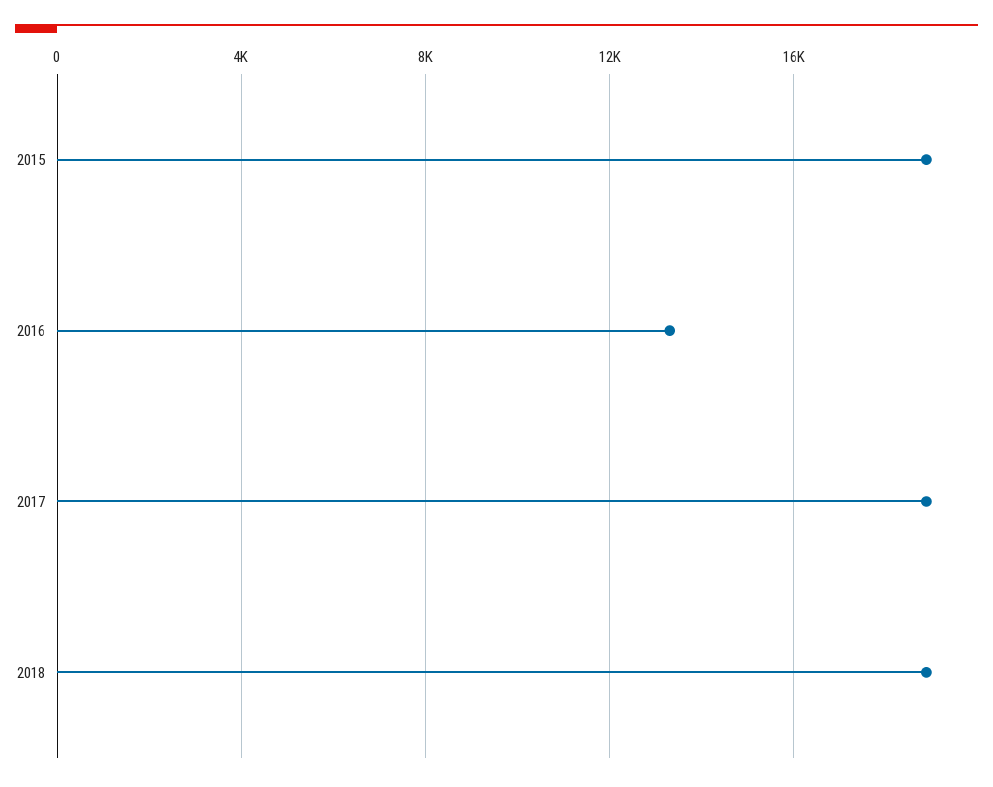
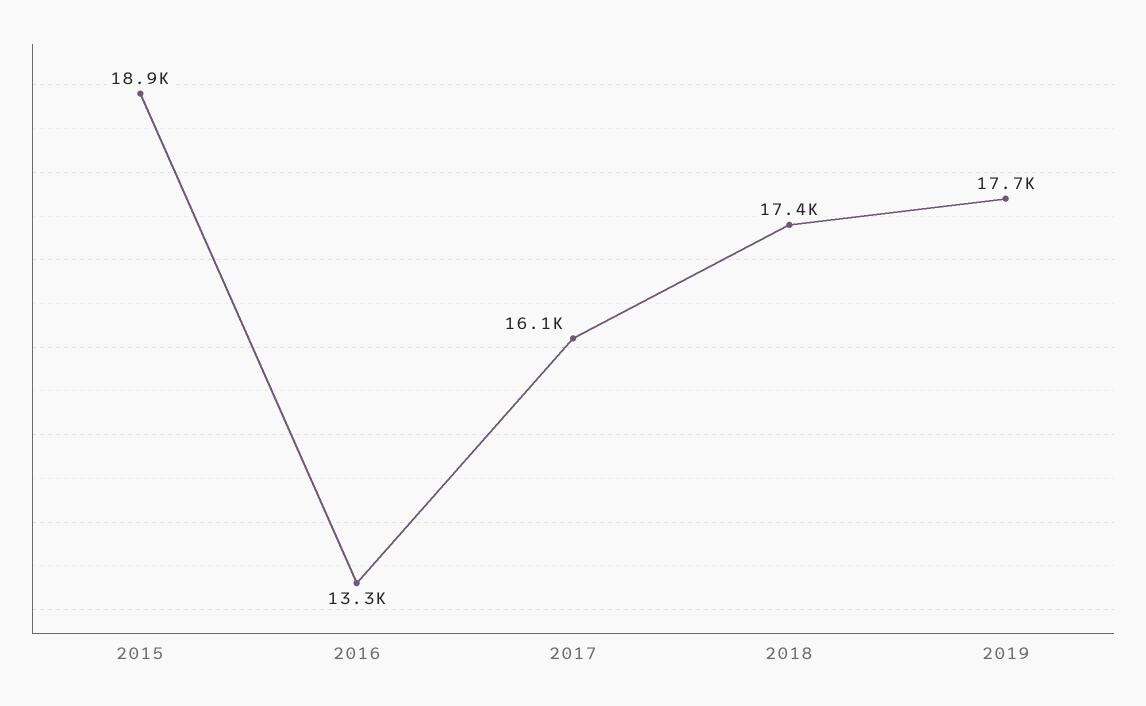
2017: 19000 -> 16100
2018: 19000 -> 17400
2019: none -> 17700

